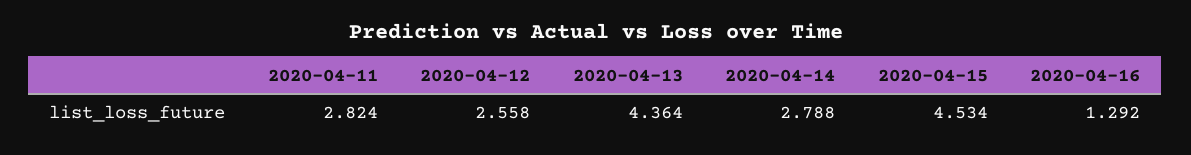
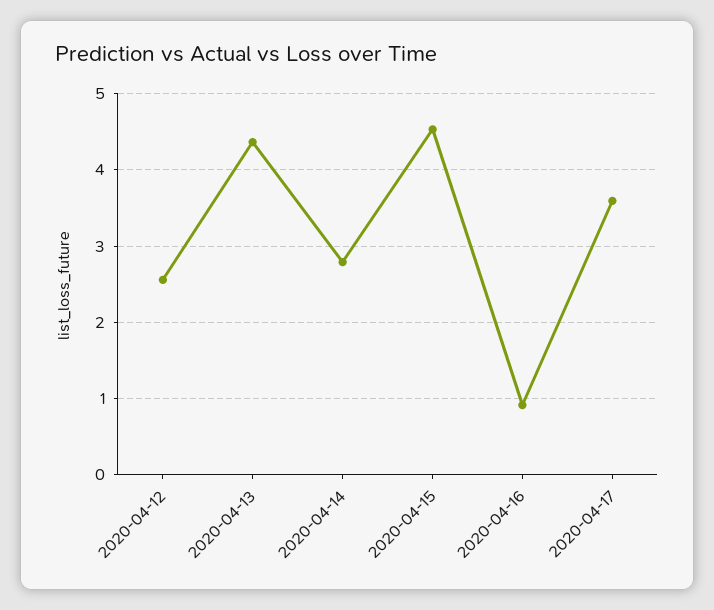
2020-04-11: 2.824 -> none
2020-04-16: 1.292 -> 0.9
2020-04-17: none -> 3.6

